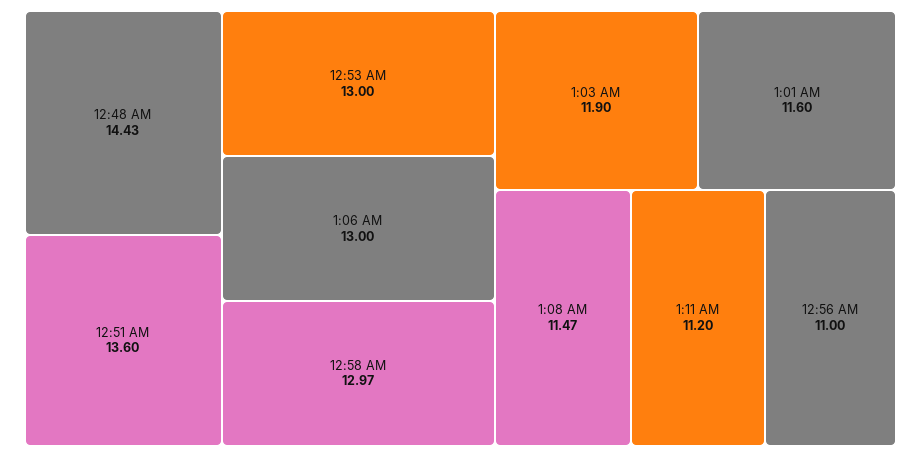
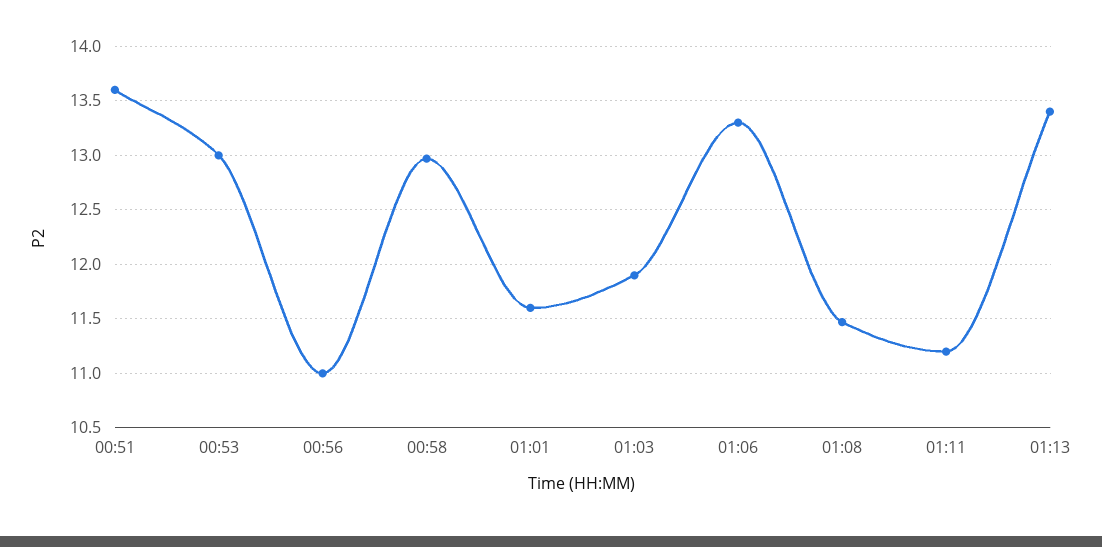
12:48 AM: 14.43 -> none
1:06 AM: 13 -> 13.3
01:13: none -> 13.4

